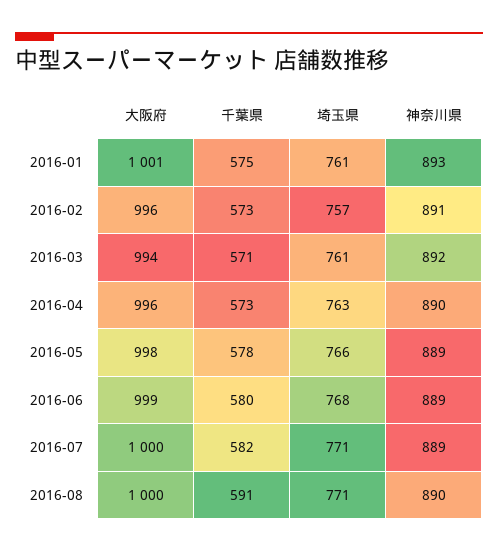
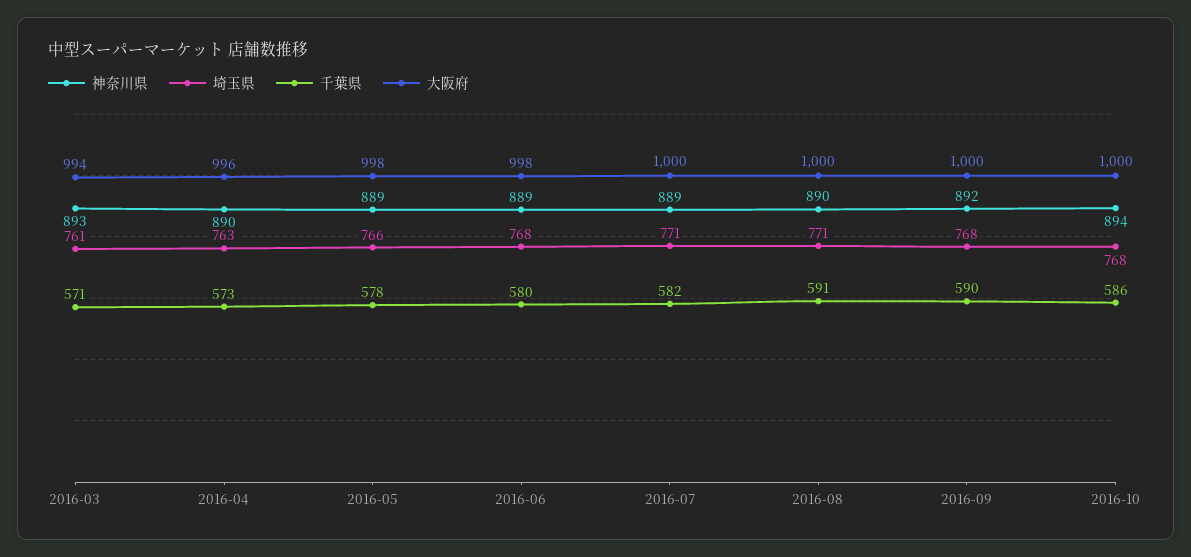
大阪府, 2016-01: 1001 -> none
千葉県, 2016-01: 575 -> none
埼玉県, 2016-01: 761 -> none
神奈川県, 2016-01: 893 -> none
大阪府, 2016-02: 996 -> none
千葉県, 2016-02: 573 -> none
埼玉県, 2016-02: 757 -> none
神奈川県, 2016-02: 891 -> none
神奈川県, 2016-03: 892 -> 893
大阪府, 2016-06: 999 -> 998
神奈川県, 2016-09: none -> 892
埼玉県, 2016-09: none -> 768
千葉県, 2016-09: none -> 590
大阪府, 2016-09: none -> 1000
神奈川県, 2016-10: none -> 894
埼玉県, 2016-10: none -> 768
千葉県, 2016-10: none -> 586
大阪府, 2016-10: none -> 1000

